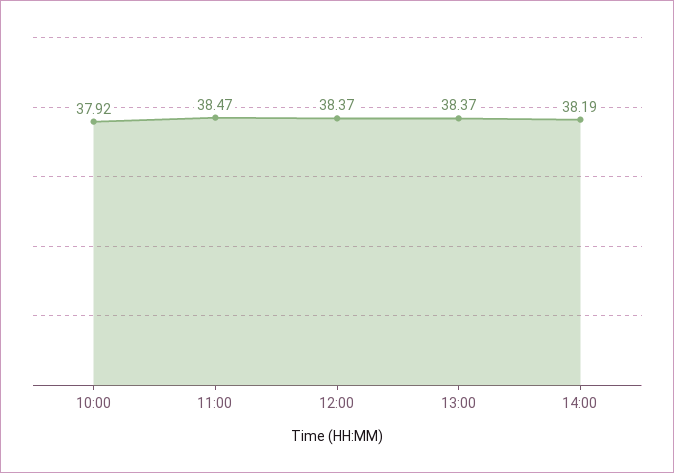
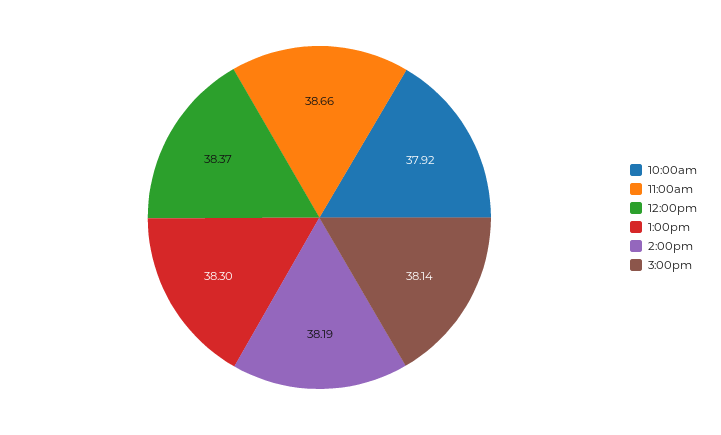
11:00: 38.47 -> 38.66
13:00: 38.37 -> 38.3
3:00pm: none -> 38.14

